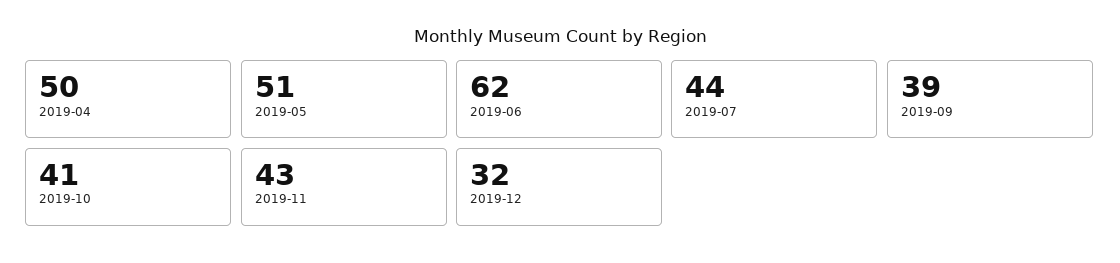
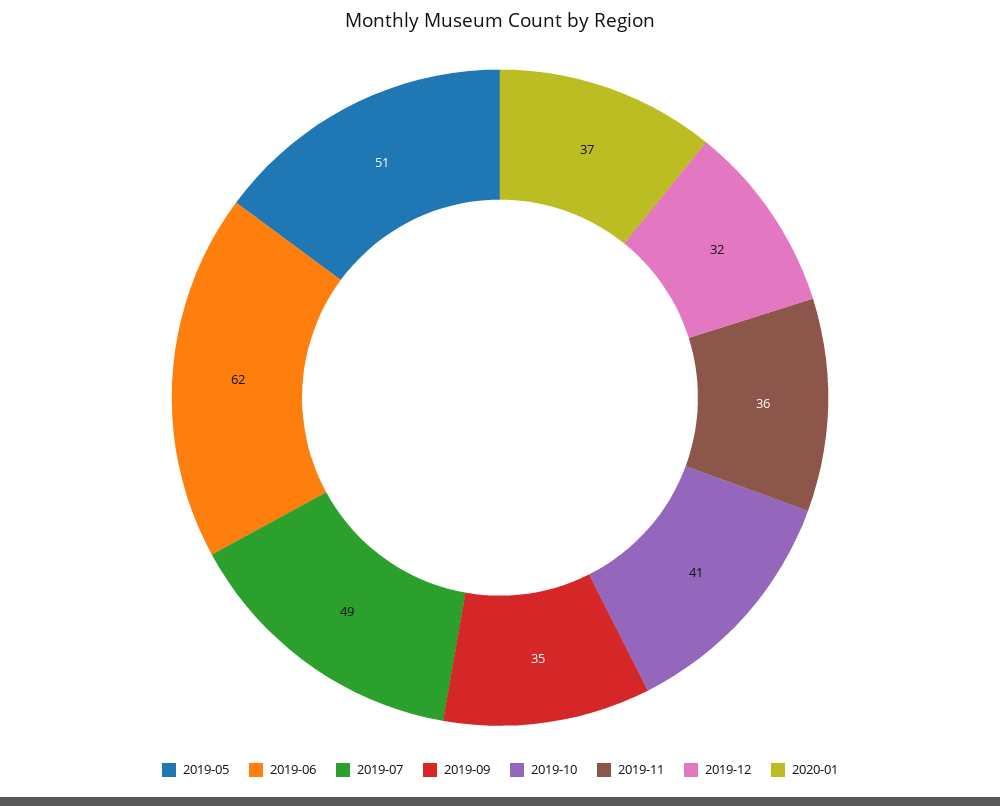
2019-04: 50 -> none
2019-07: 44 -> 49
2019-09: 39 -> 35
2019-11: 43 -> 36
2020-01: none -> 37

